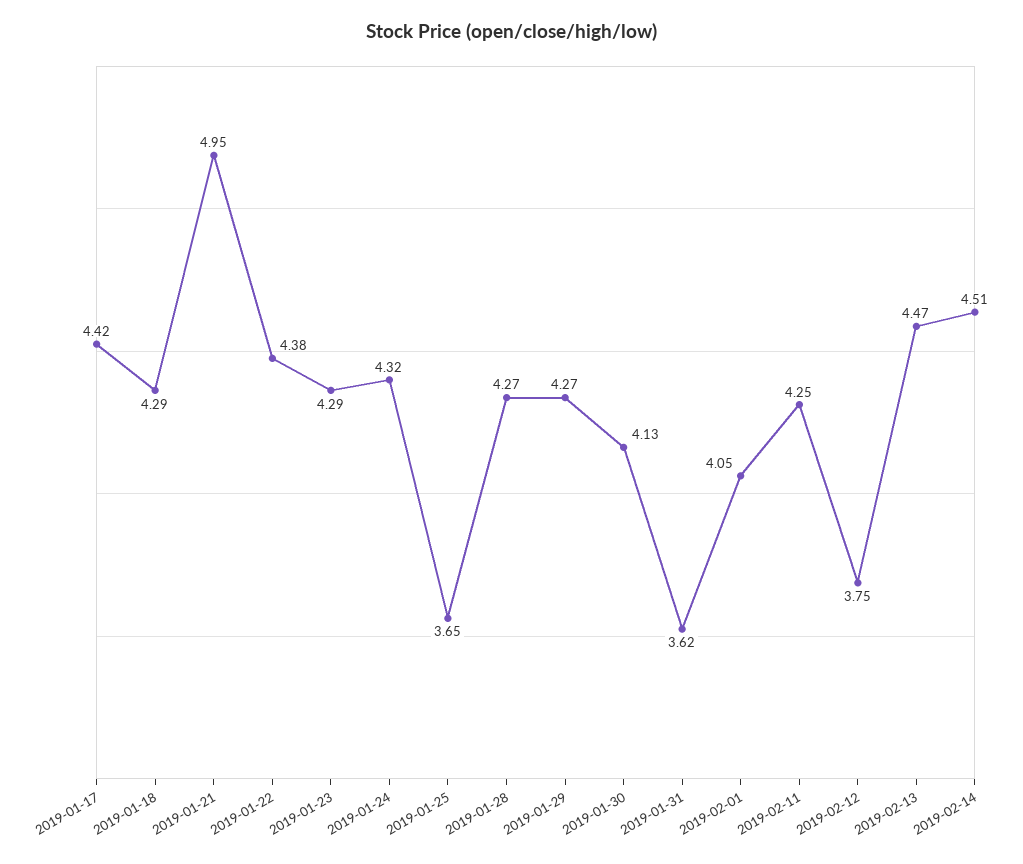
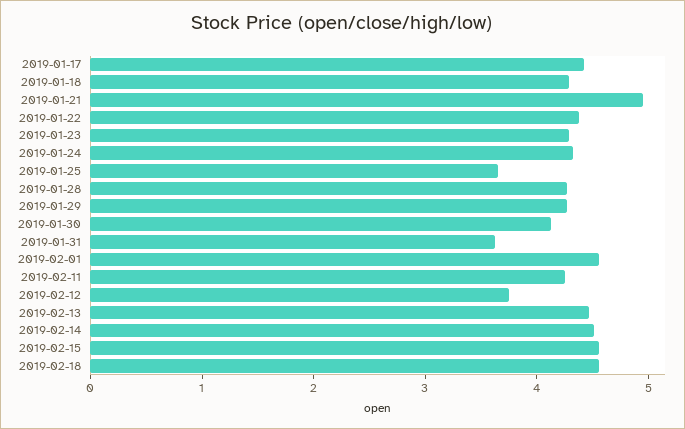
2019-02-01: 4.05 -> 4.6
2019-02-15: none -> 4.6
2019-02-18: none -> 4.6

